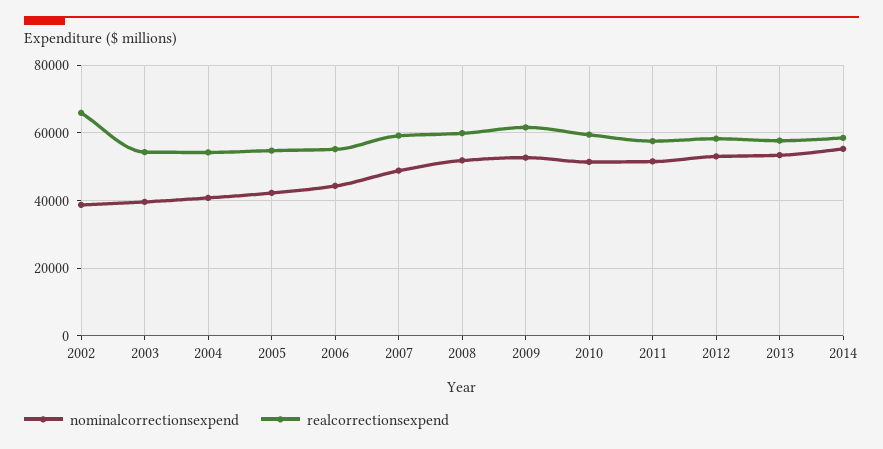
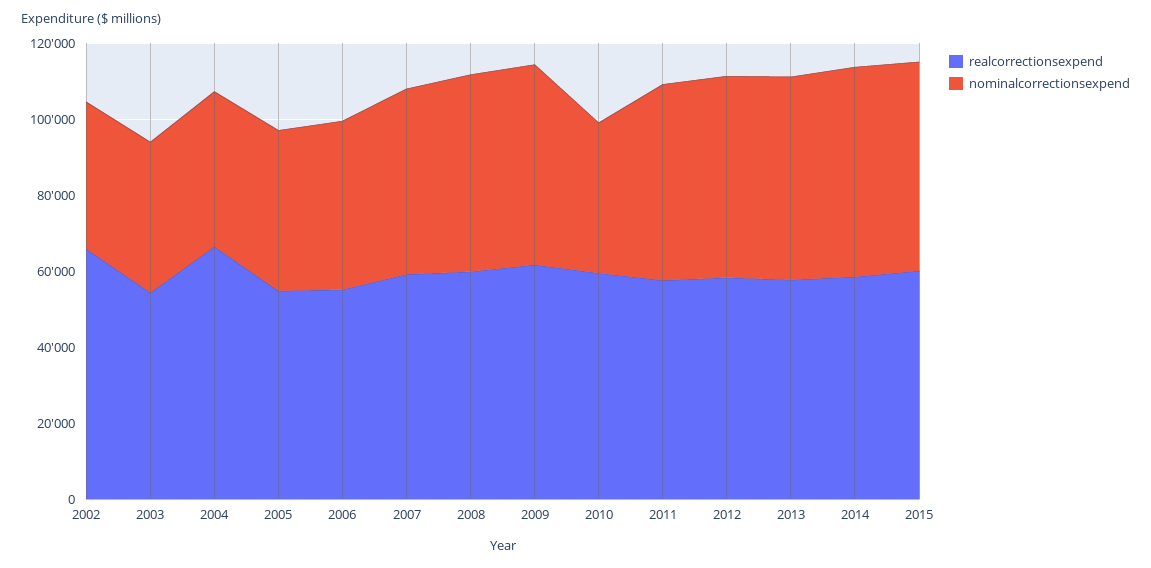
realcorrectionsexpend, 2004: 54000 -> 65000
nominalcorrectionsexpend, 2010: 52000 -> 40000
realcorrectionsexpend, 2015: none -> 60000
nominalcorrectionsexpend, 2015: none -> 55000

